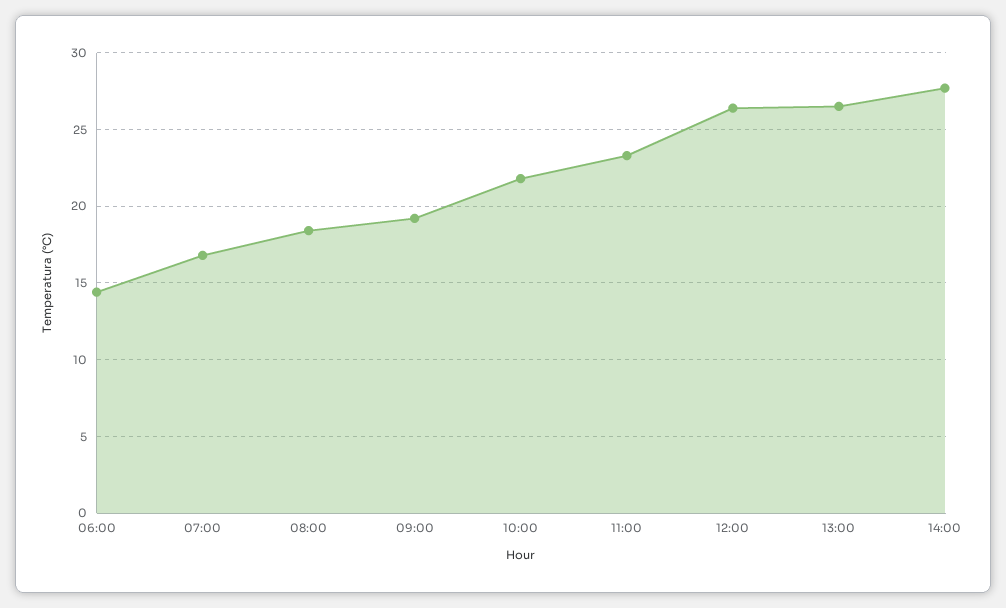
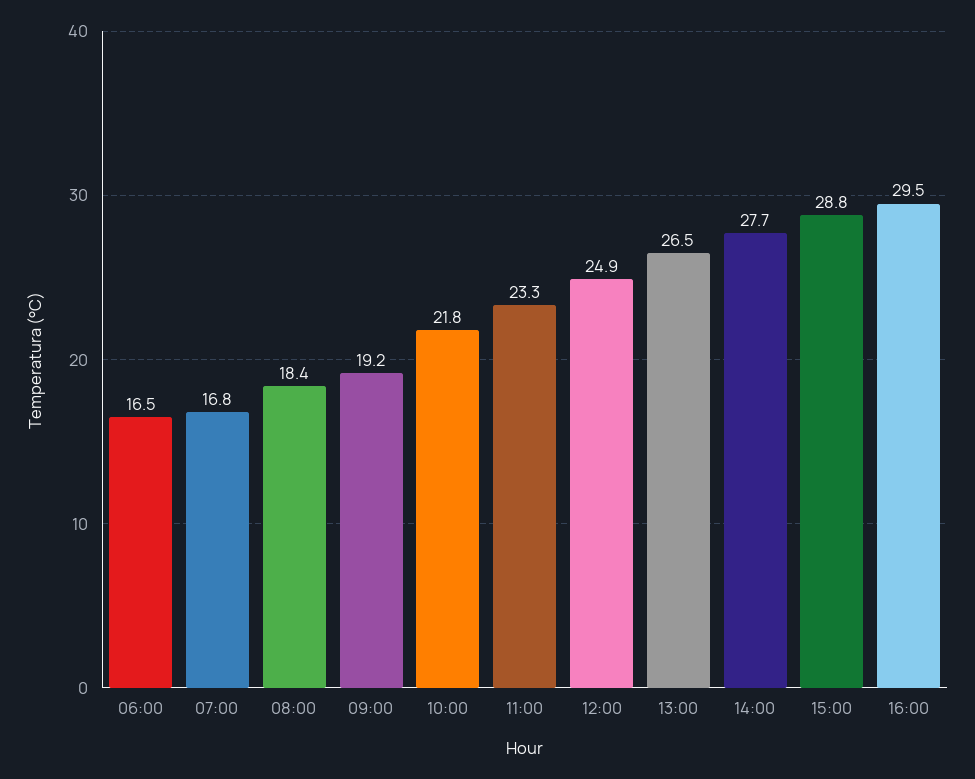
06:00: 14.5 -> 16.5
12:00: 26.5 -> 24.9
15:00: none -> 28.8
16:00: none -> 29.5

